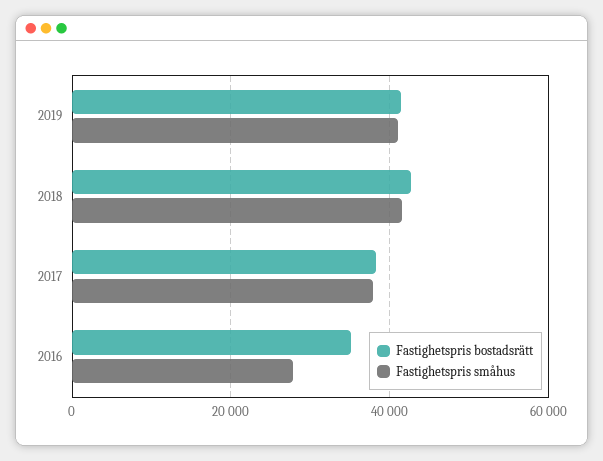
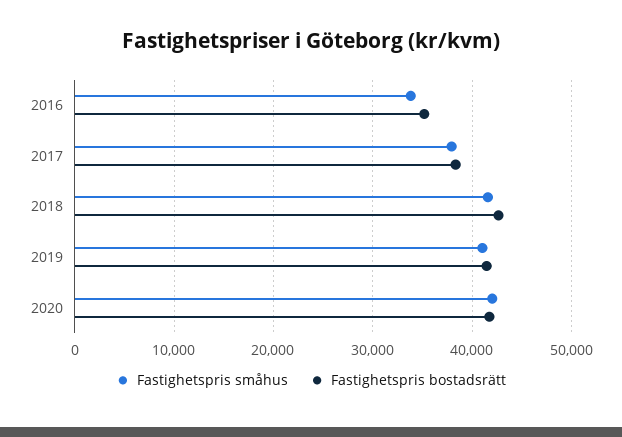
Fastighetspris småhus, 2016: 28000 -> 34000
Fastighetspris småhus, 2020: none -> 42000
Fastighetspris bostadsrätt, 2020: none -> 42000

